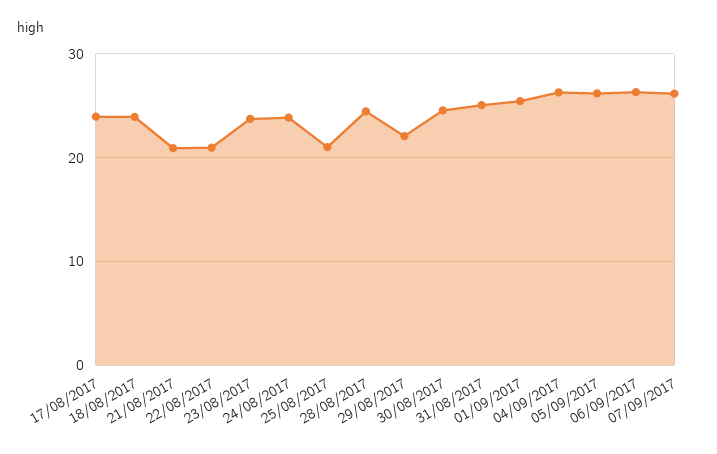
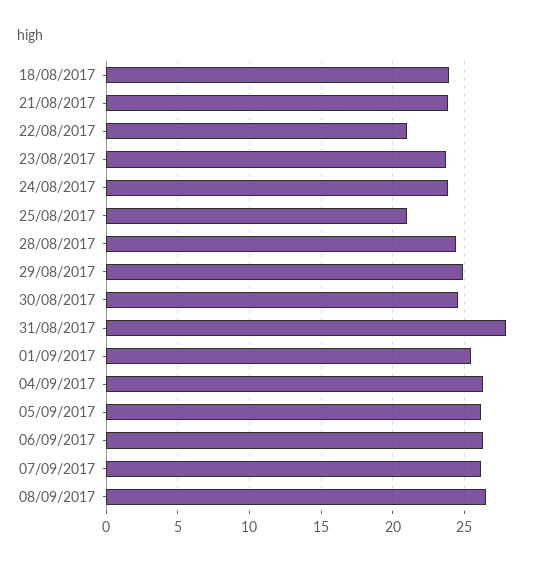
17/08/2017: 24 -> none
21/08/2017: 21 -> 24
29/08/2017: 22 -> 25
31/08/2017: 25 -> 28
08/09/2017: none -> 26.5

